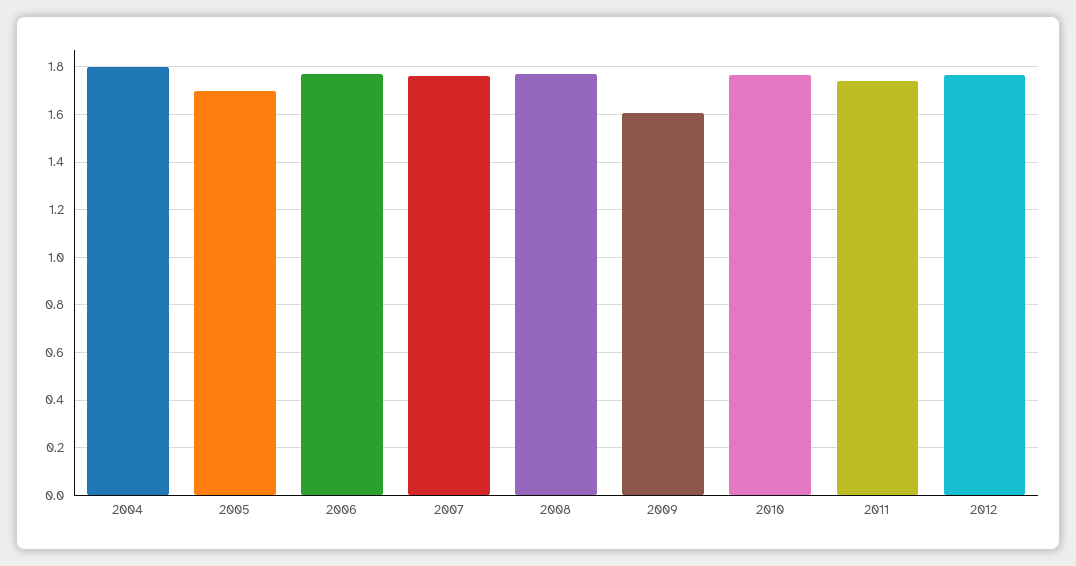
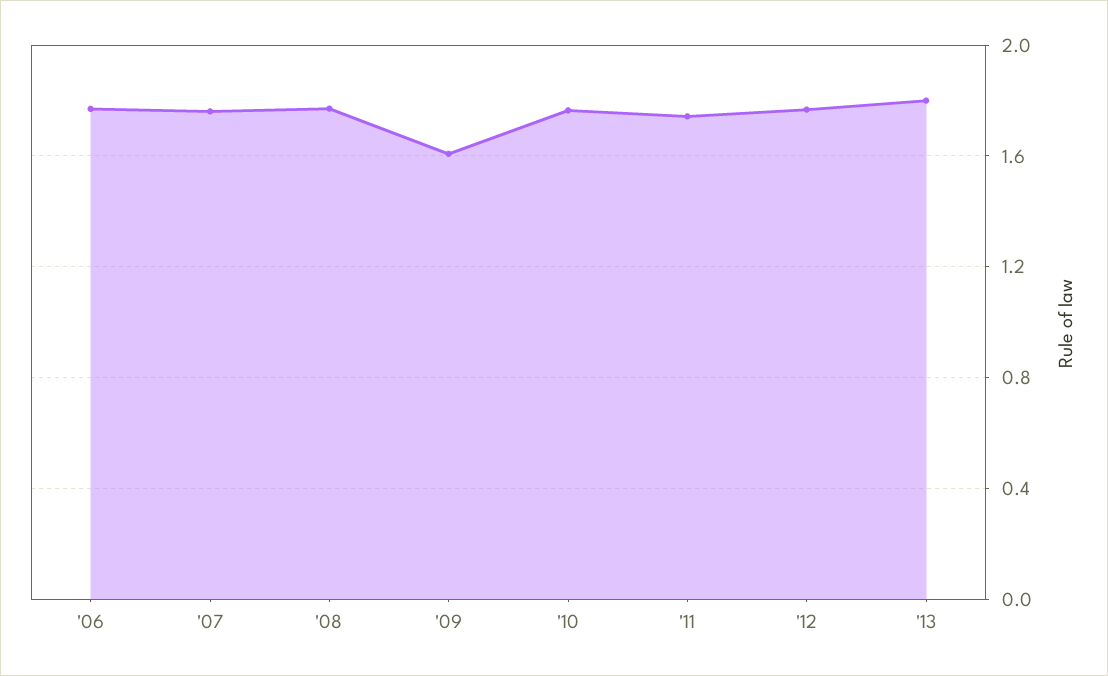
2004: 1.8 -> none
2005: 1.7 -> none
'13: none -> 1.8

